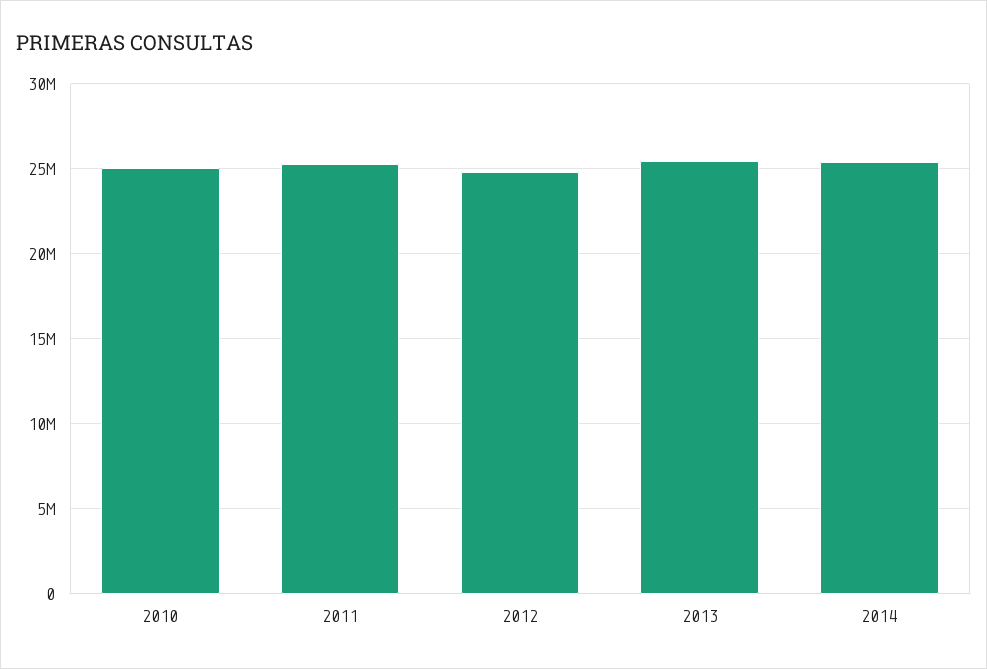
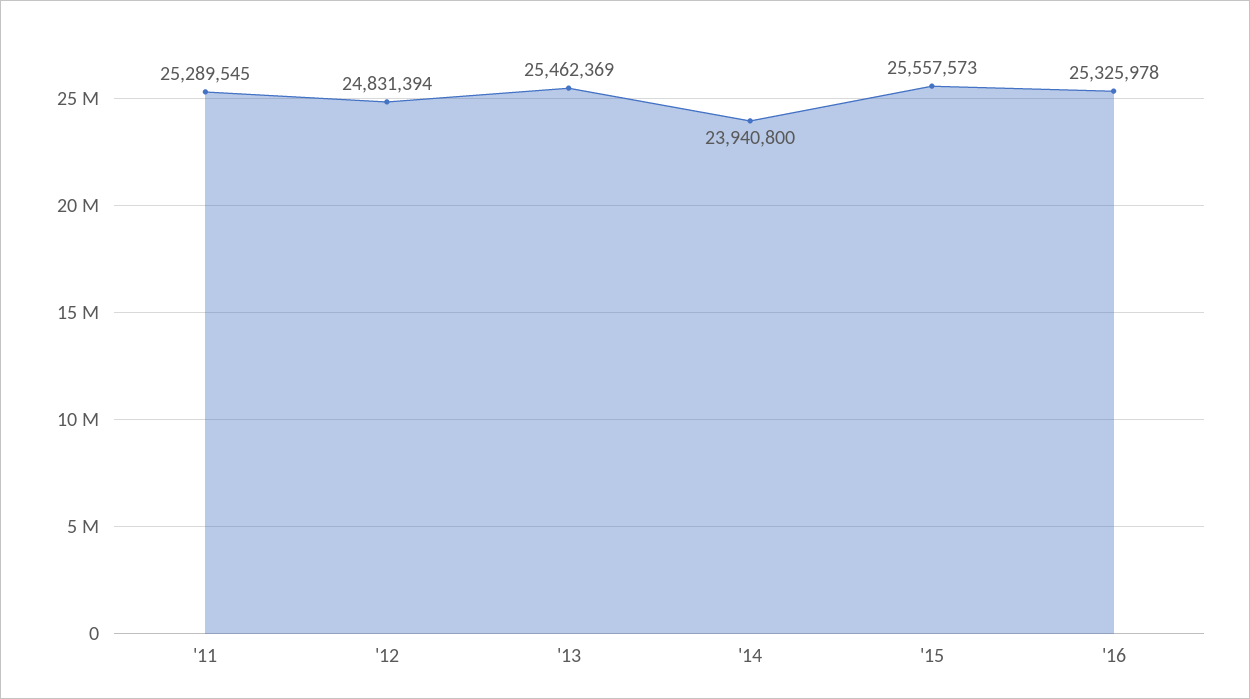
2010: 25000000 -> none
2014: 25500000 -> 23940800
'15: none -> 25557573
'16: none -> 25325978

